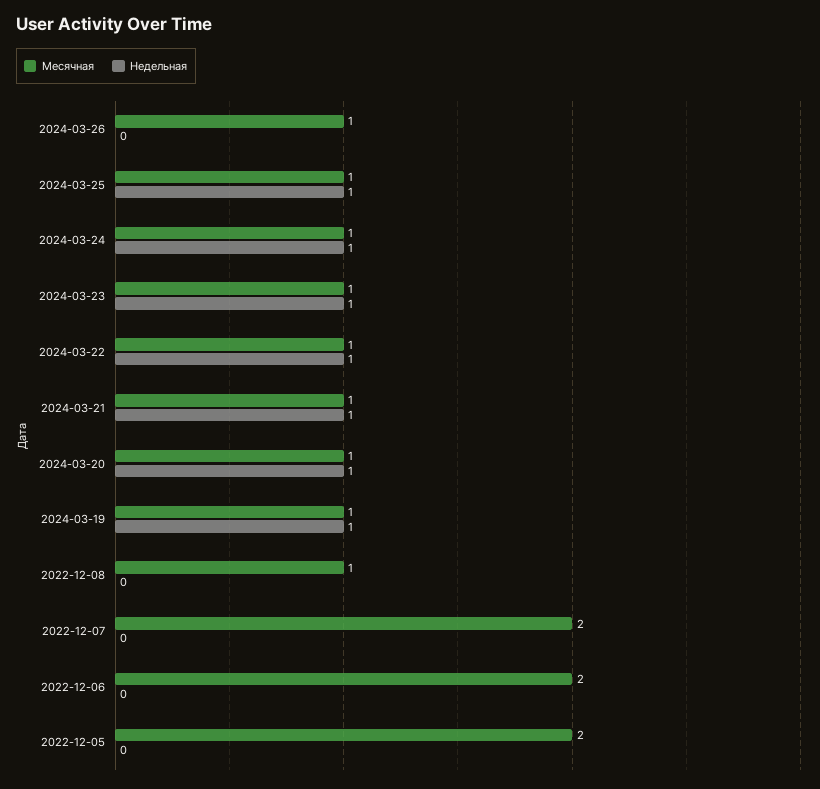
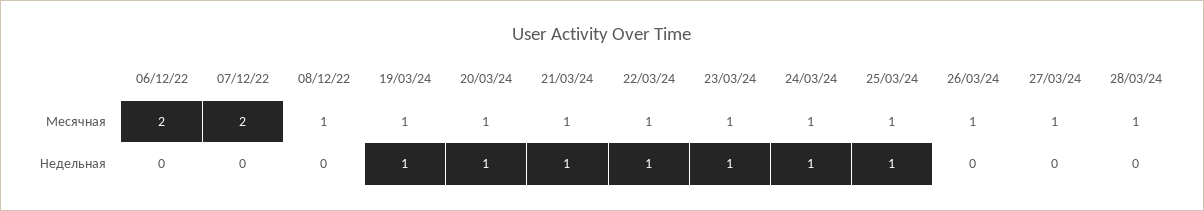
Месячная, 2022-12-05: 2 -> none
Недельная, 2022-12-05: 0 -> none
Месячная, 27/03/24: none -> 1
Месячная, 28/03/24: none -> 1
Недельная, 27/03/24: none -> 0
Недельная, 28/03/24: none -> 0

